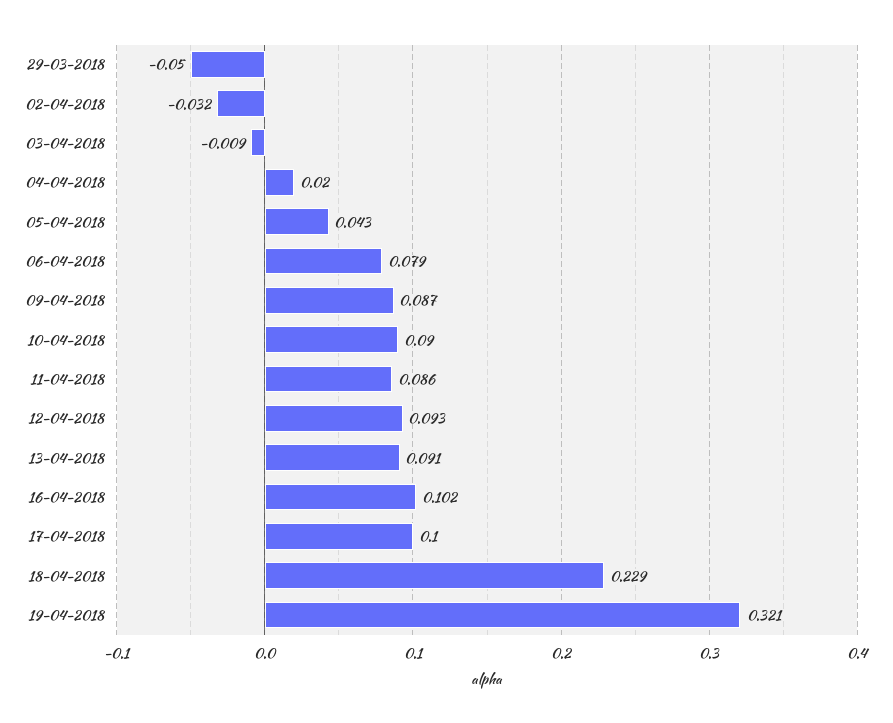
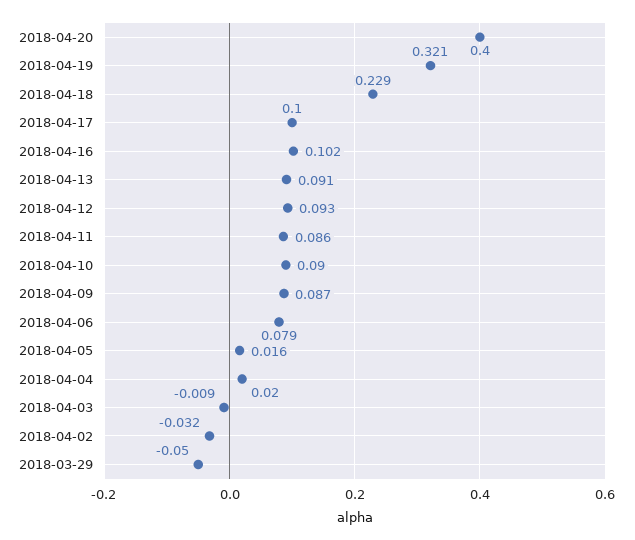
05-04-2018: 0.043 -> 0.016
2018-04-20: none -> 0.4

